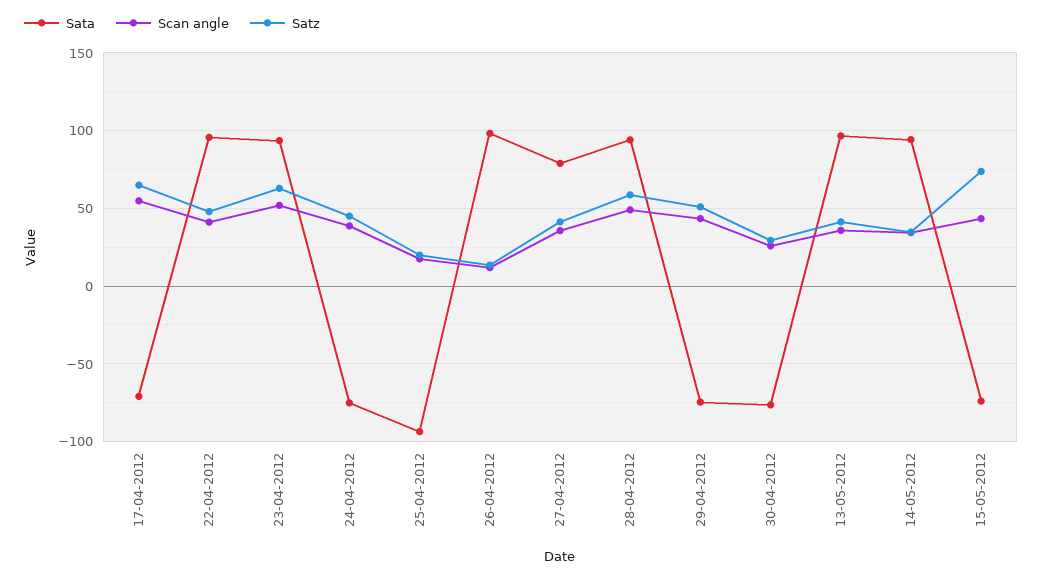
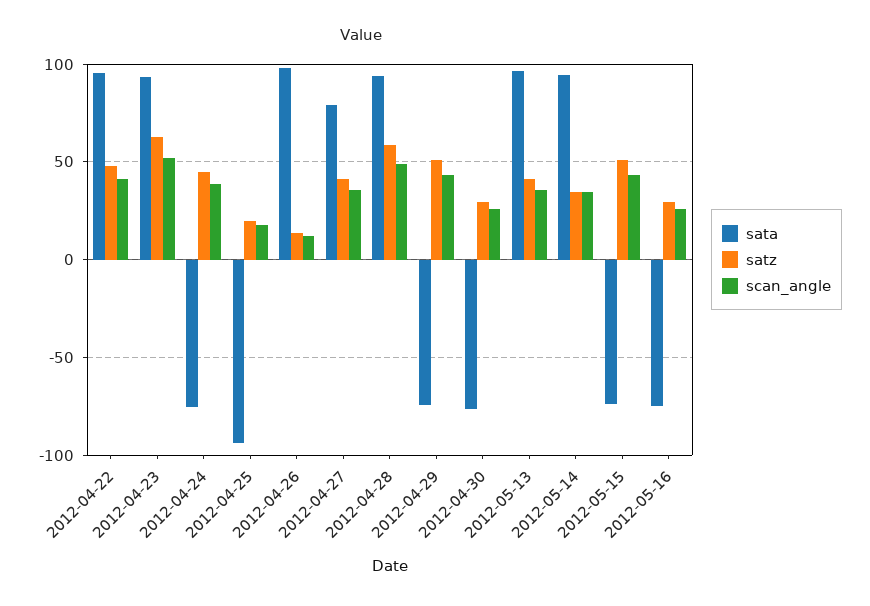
Sata, 17-04-2012: -70 -> none
Scan angle, 17-04-2012: 55 -> none
Satz, 17-04-2012: 65 -> none
Satz, 15-05-2012: 75 -> 50
Sata, 2012-05-16: none -> -75
Satz, 2012-05-16: none -> 30
Scan angle, 2012-05-16: none -> 25

